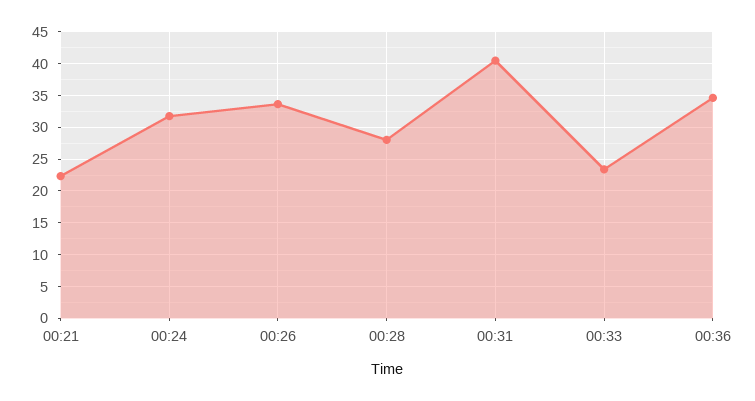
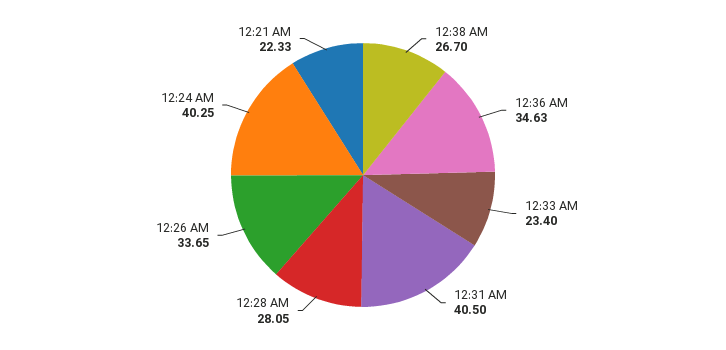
00:24: 32 -> 40.25
12:38 AM: none -> 26.7

